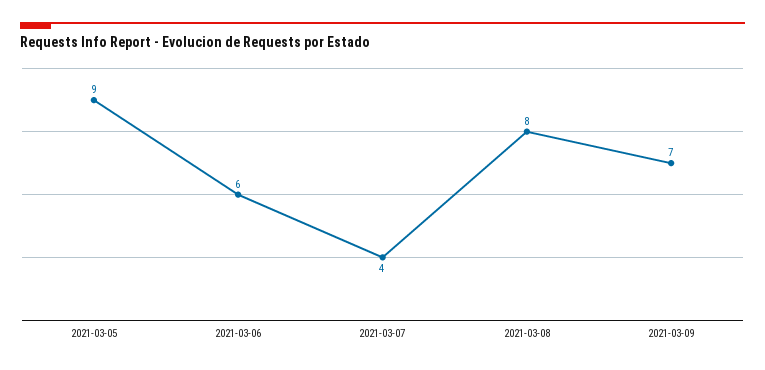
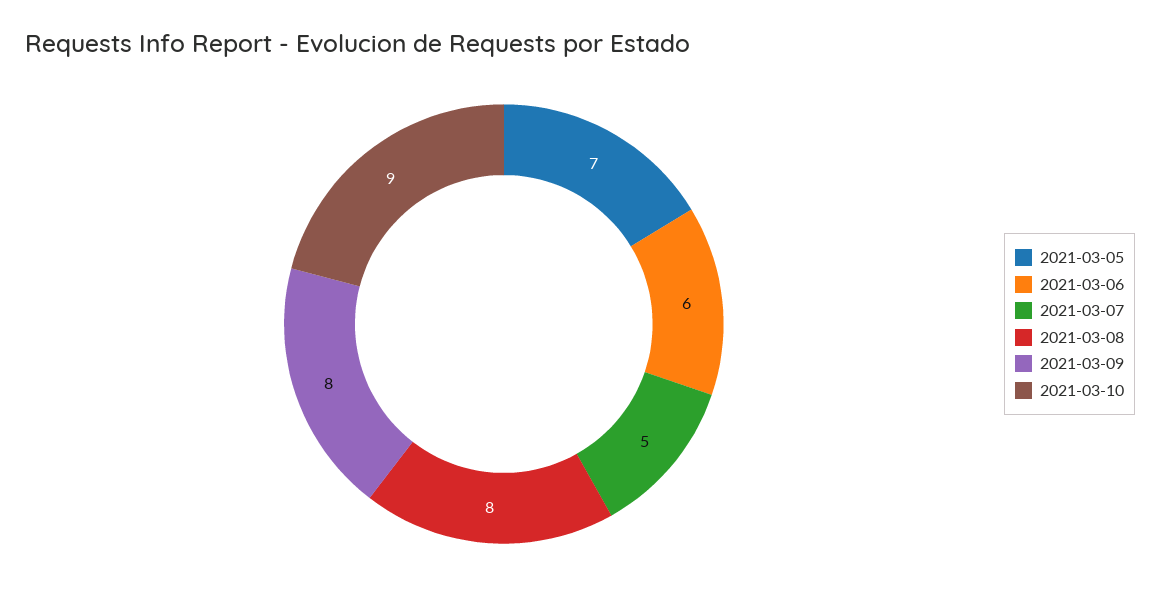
2021-03-05: 9 -> 7
2021-03-07: 4 -> 5
2021-03-09: 7 -> 8
2021-03-10: none -> 9

